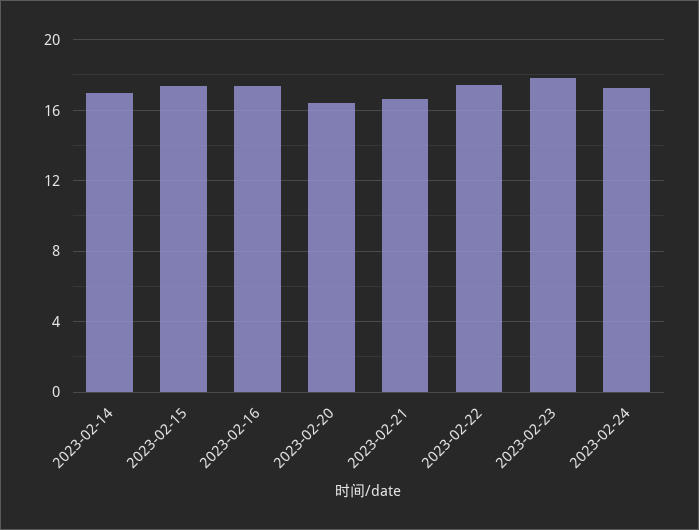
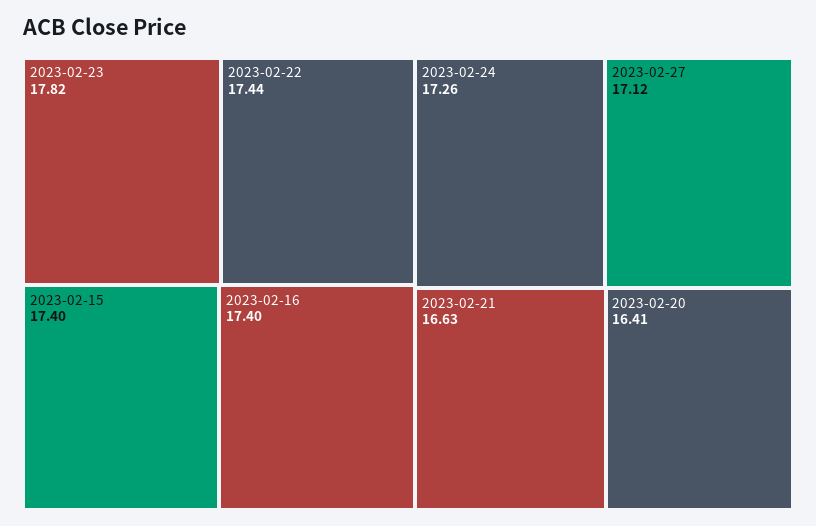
2023-02-14: 17 -> none
2023-02-27: none -> 17.12

